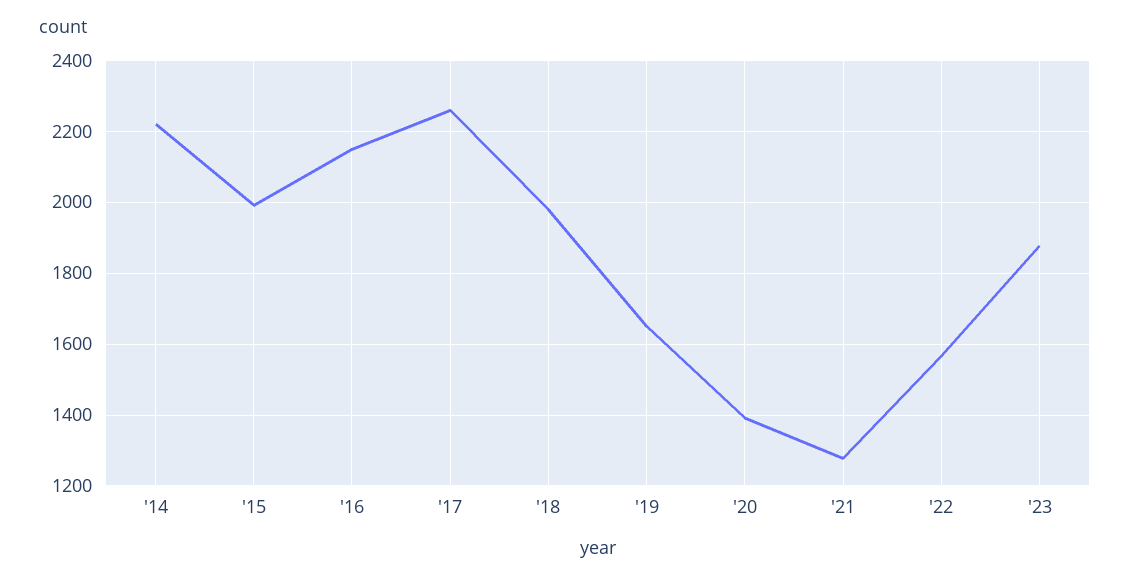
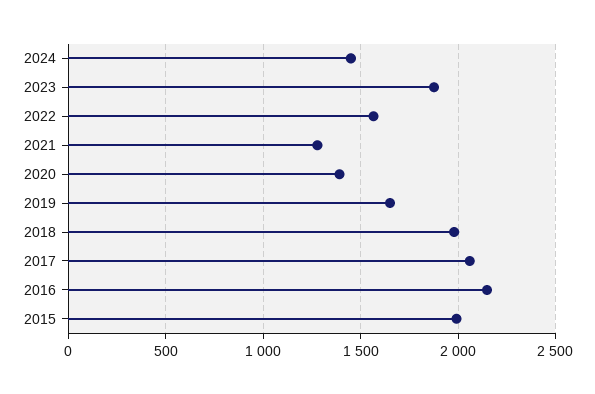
'14: 2220 -> none
'17: 2260 -> 2050
2024: none -> 1450

